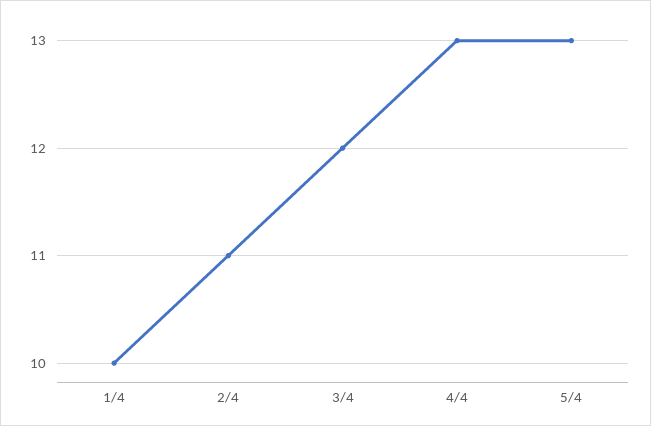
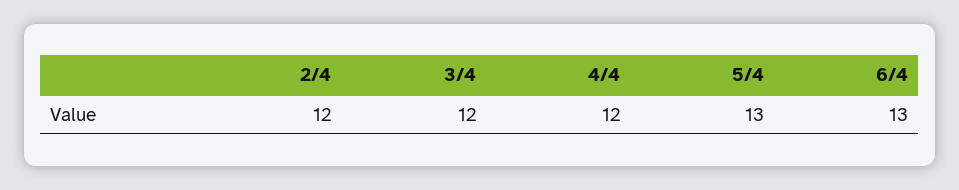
1/4: 10 -> none
2/4: 11 -> 12
4/4: 13 -> 12
6/4: none -> 13

